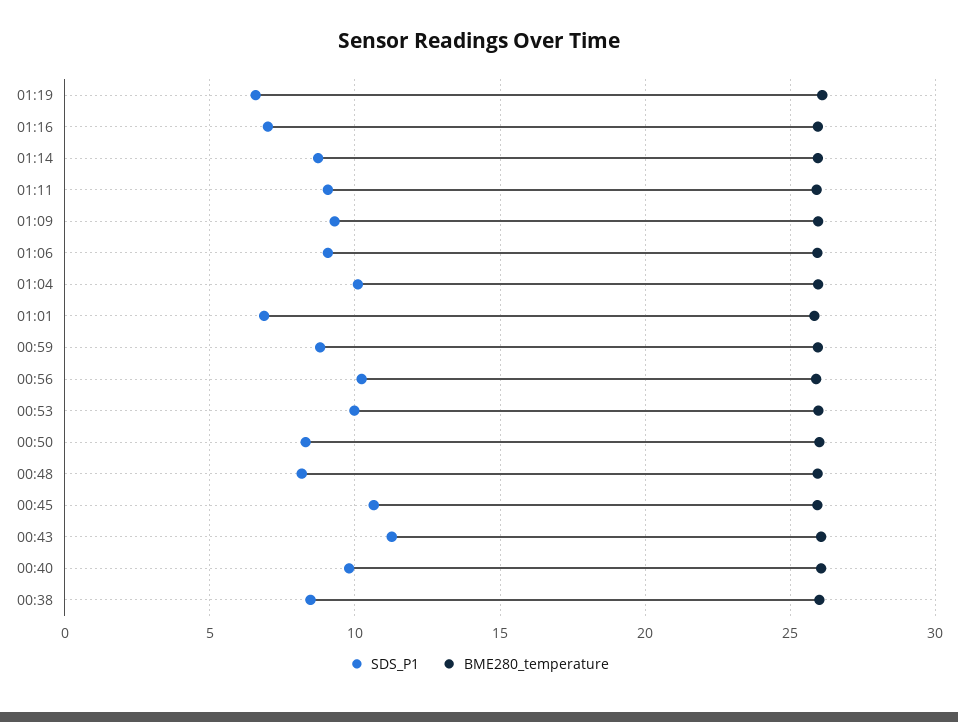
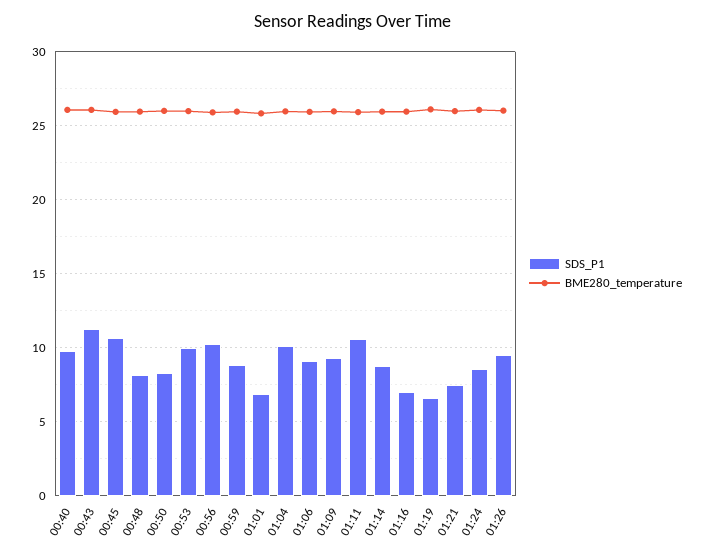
SDS_P1, 01:11: 9 -> 10.5
SDS_P1, 00:38: 8.5 -> none
BME280_temperature, 00:38: 26 -> none
SDS_P1, 01:21: none -> 7.5
BME280_temperature, 01:21: none -> 26
SDS_P1, 01:24: none -> 8.5
BME280_temperature, 01:24: none -> 26
SDS_P1, 01:26: none -> 9.5
BME280_temperature, 01:26: none -> 26

